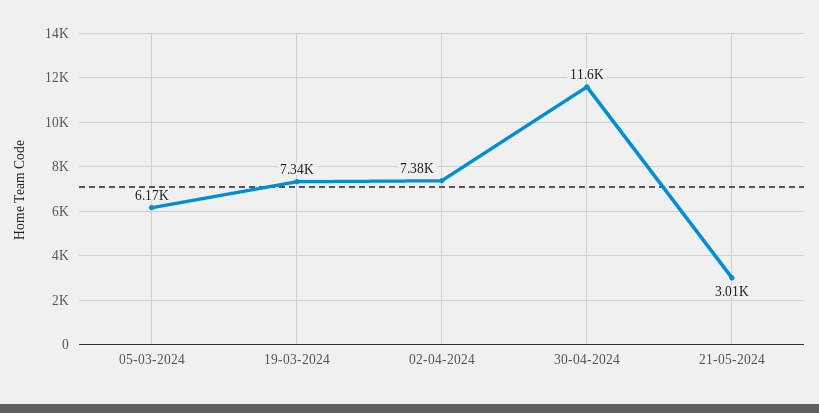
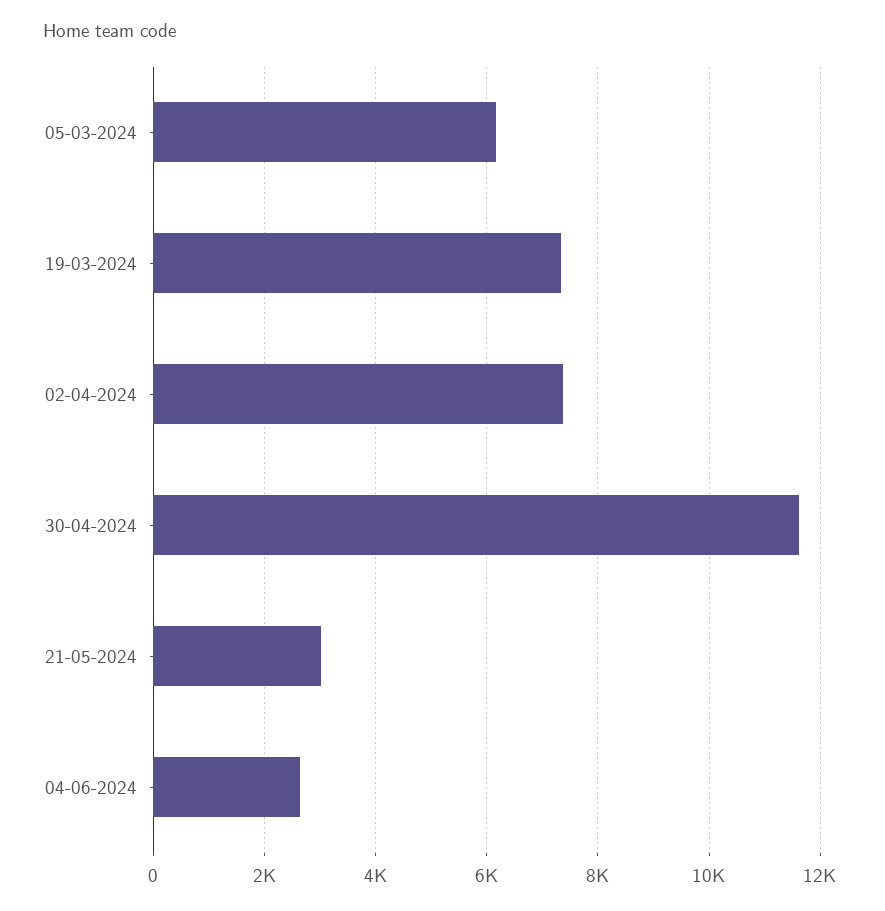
04-06-2024: none -> 2600

